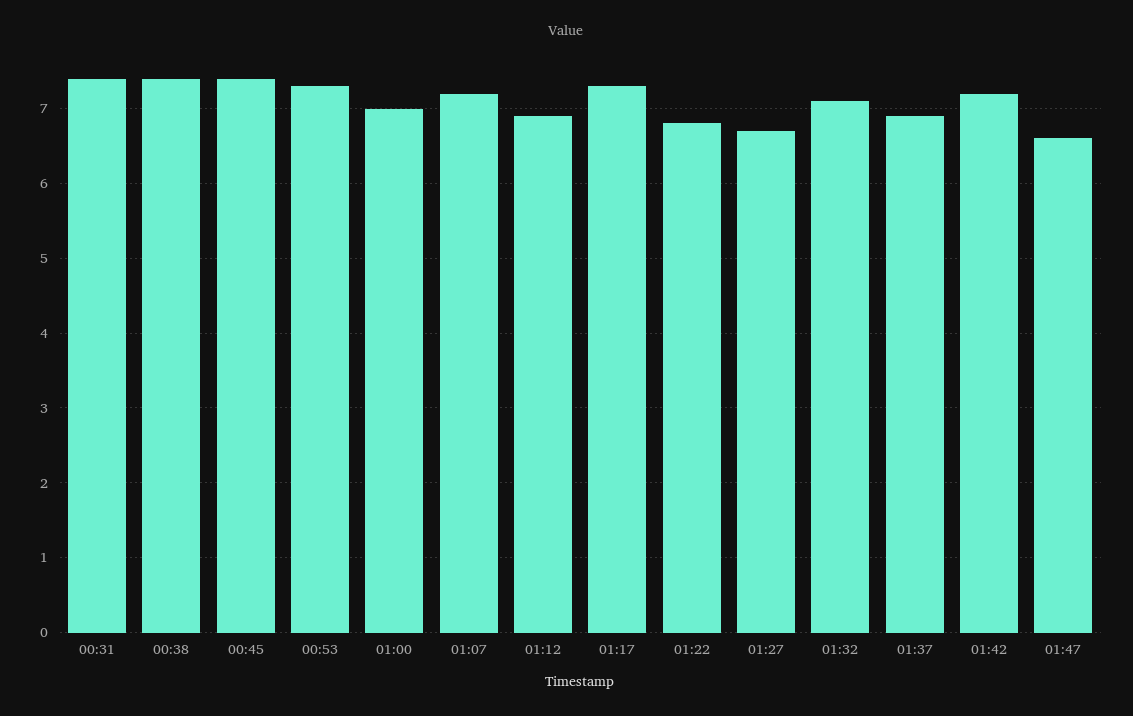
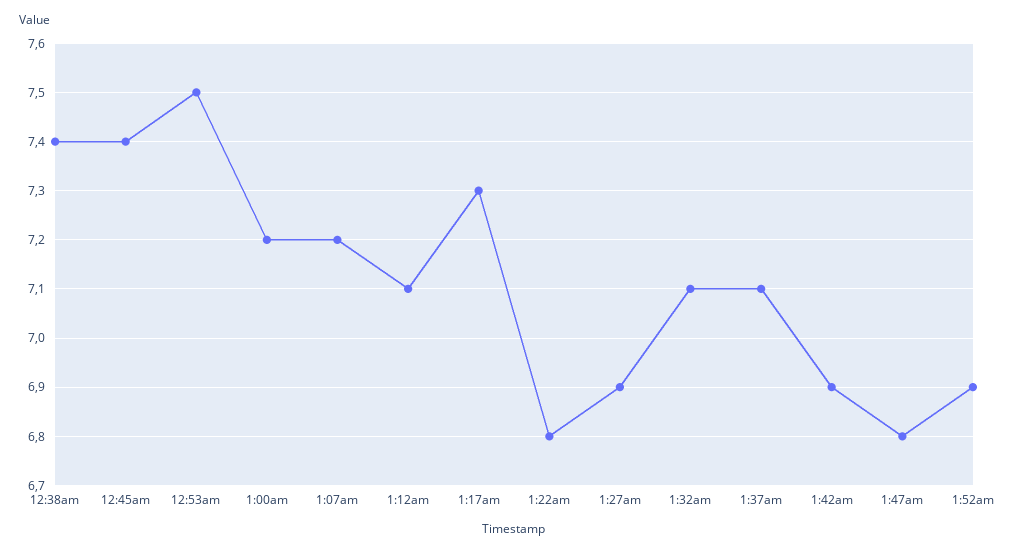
00:31: 7.4 -> none
00:53: 7.3 -> 7.5
01:00: 7 -> 7.2
01:12: 6.9 -> 7.1
01:27: 6.7 -> 6.9
01:37: 6.9 -> 7.1
01:42: 7.2 -> 6.9
01:47: 6.6 -> 6.8
1:52am: none -> 6.9

